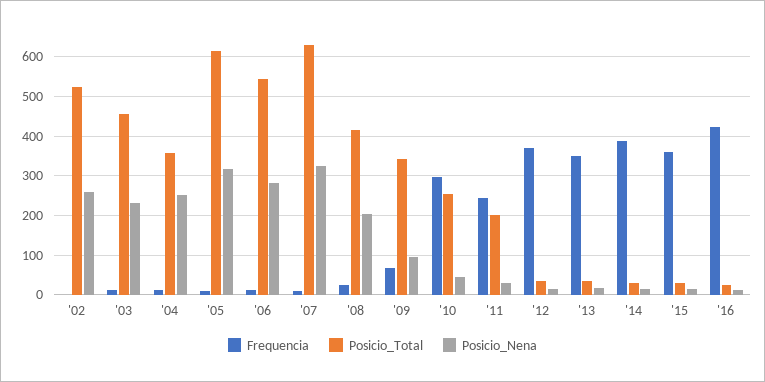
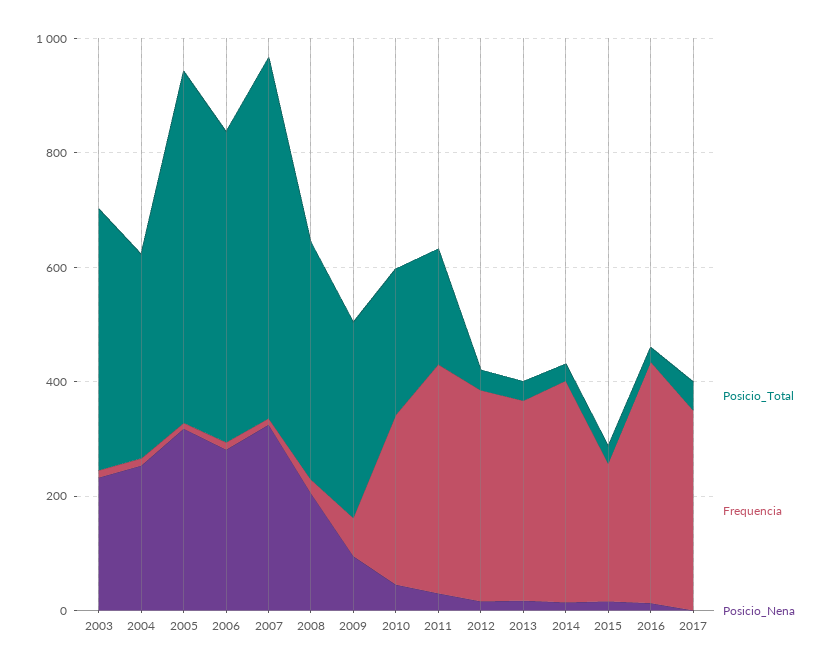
Frequencia, '02: 0 -> none
Posicio_Total, '02: 520 -> none
Posicio_Nena, '02: 260 -> none
Frequencia, '11: 240 -> 400
Frequencia, '15: 360 -> 250
Posicio_Total, 2017: none -> 50
Frequencia, 2017: none -> 350
Posicio_Nena, 2017: none -> 0

